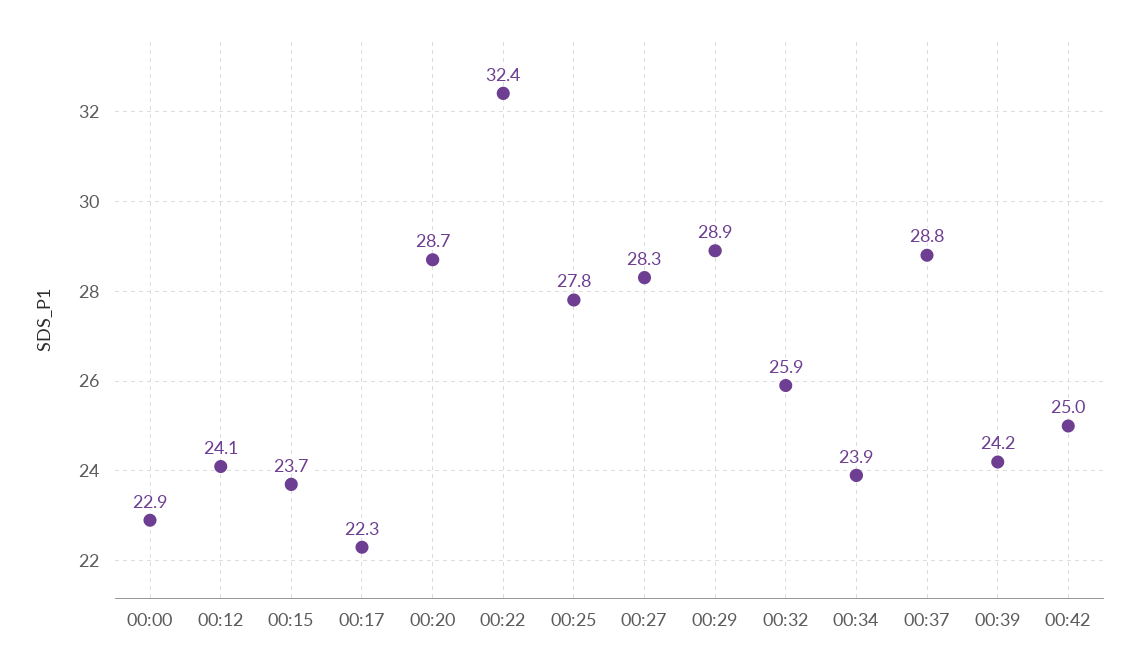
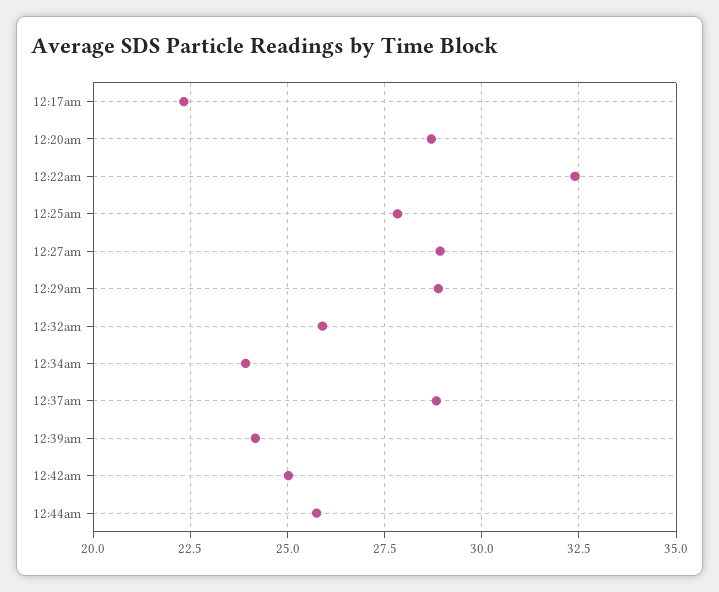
00:00: 22.9 -> none
00:12: 24.1 -> none
00:15: 23.7 -> none
00:27: 28.3 -> 29
12:44am: none -> 25.75

